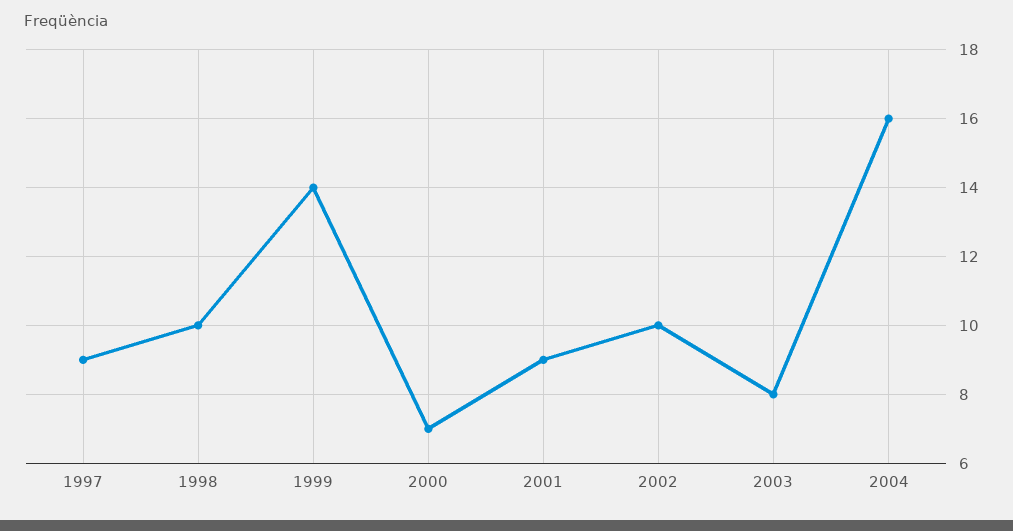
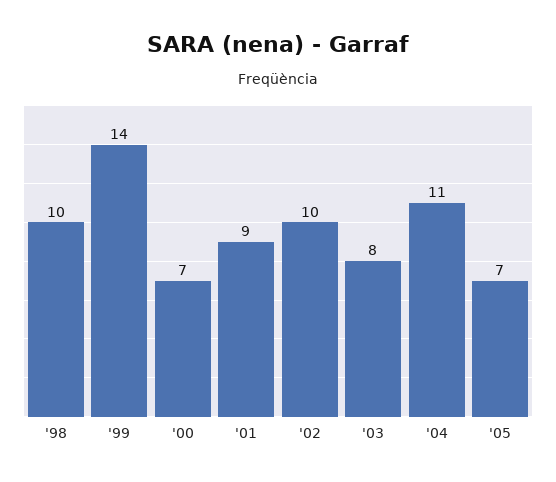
1997: 9 -> none
2004: 16 -> 11
'05: none -> 7

